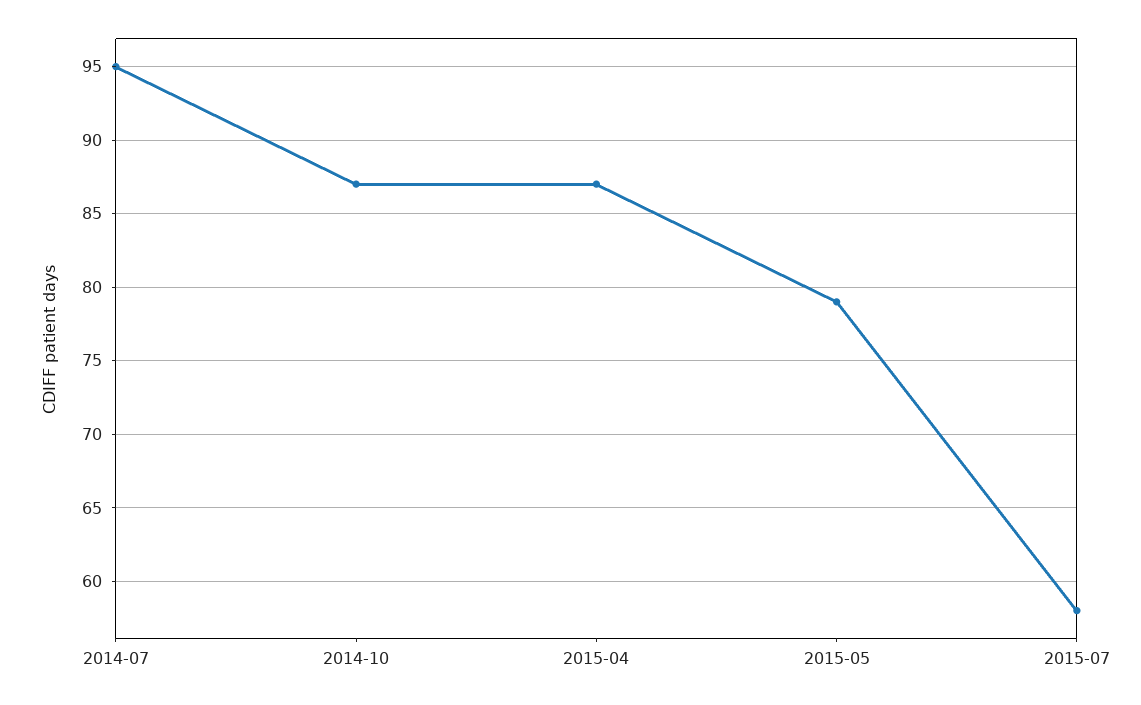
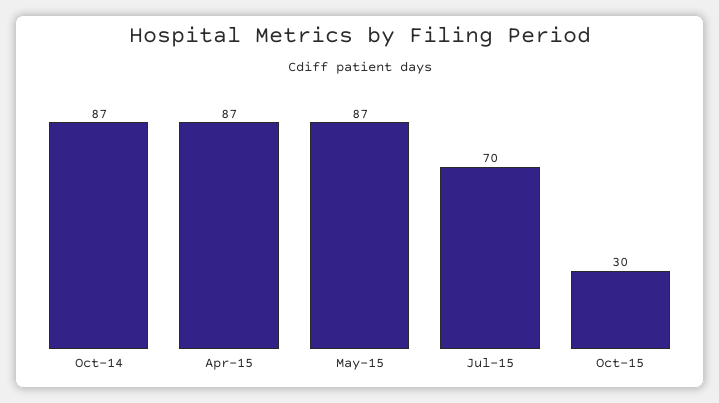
2014-07: 95 -> none
2015-05: 79 -> 87
2015-07: 58 -> 70
Oct-15: none -> 30

